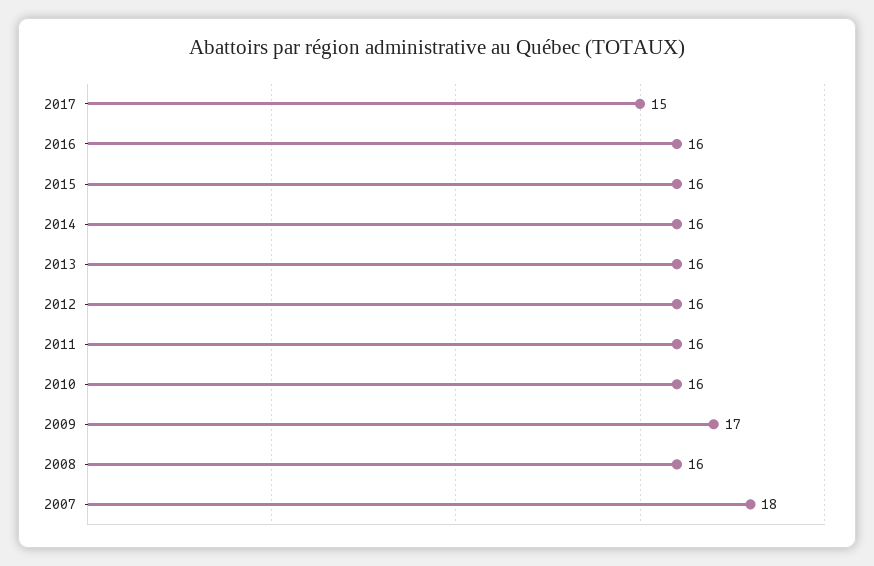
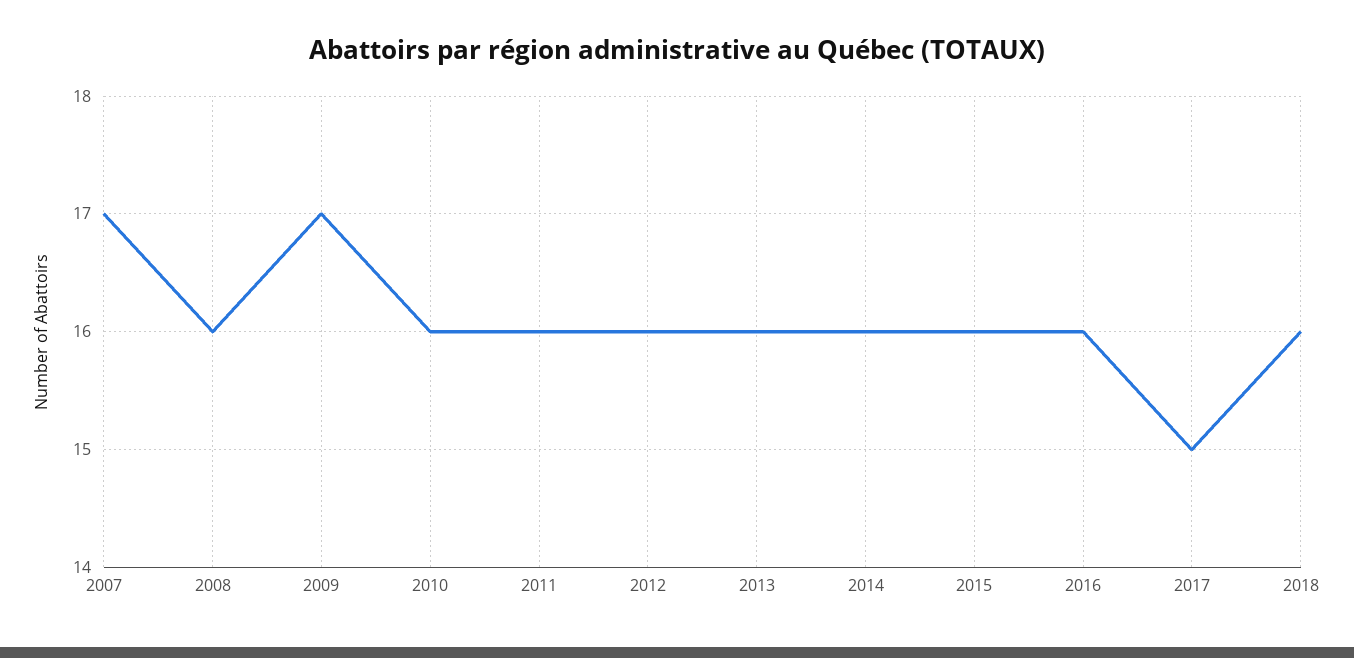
2007: 18 -> 17
2018: none -> 16

